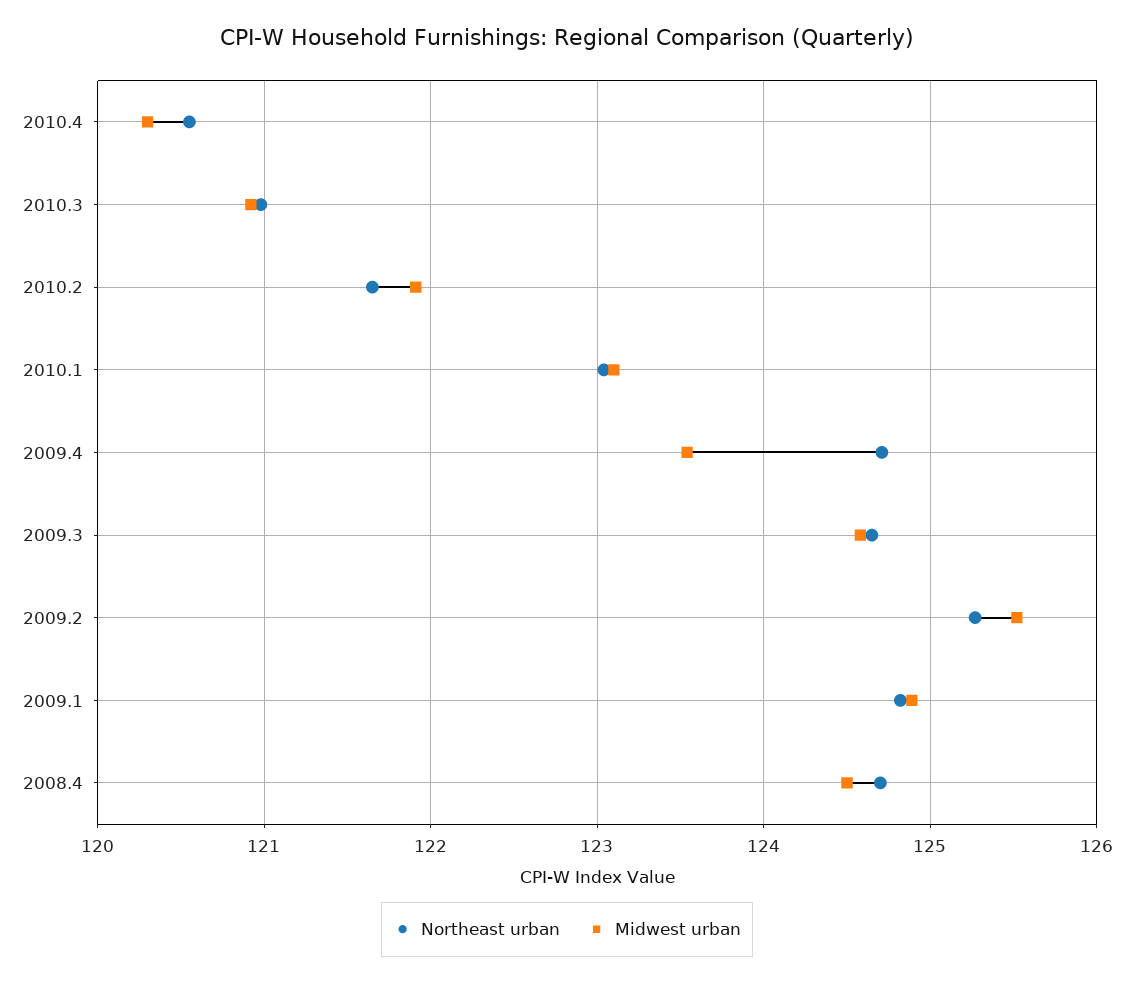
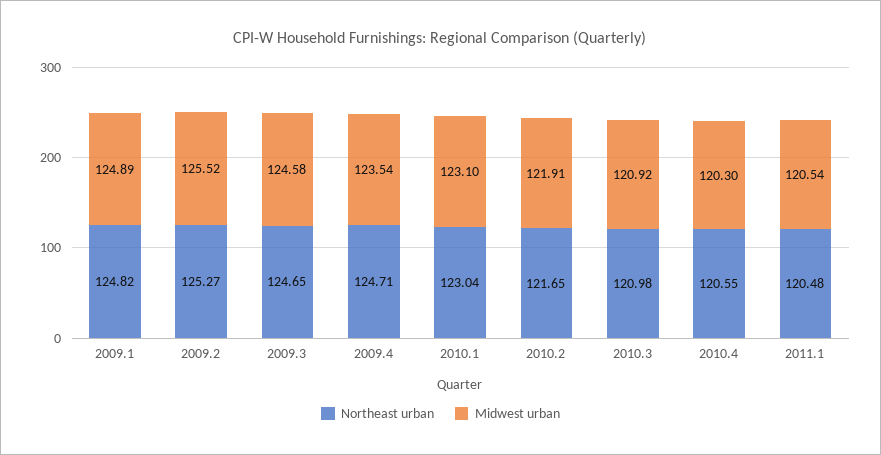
Northeast urban, 2008.4: 124.7 -> none
Midwest urban, 2008.4: 124.5 -> none
Northeast urban, 2011.1: none -> 120.48
Midwest urban, 2011.1: none -> 120.54

